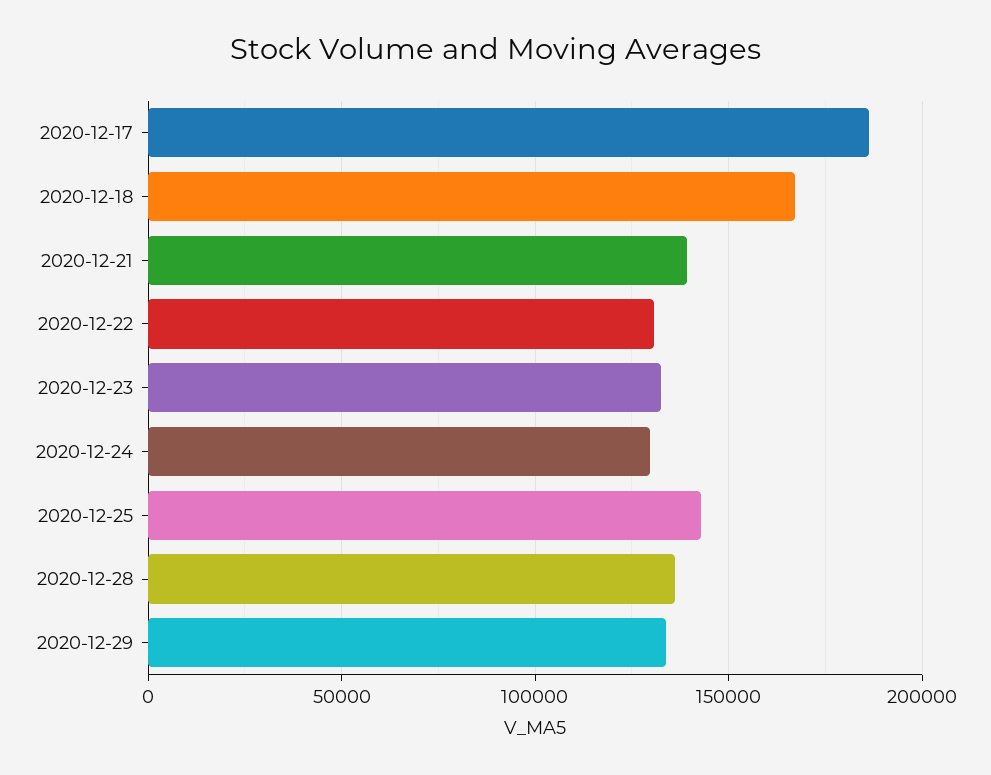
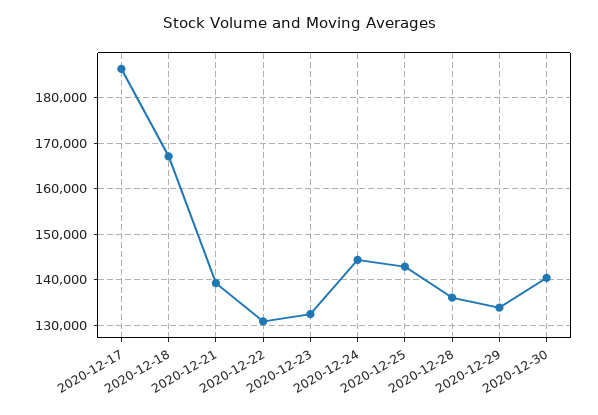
2020-12-24: 130000 -> 144000
2020-12-30: none -> 140000

